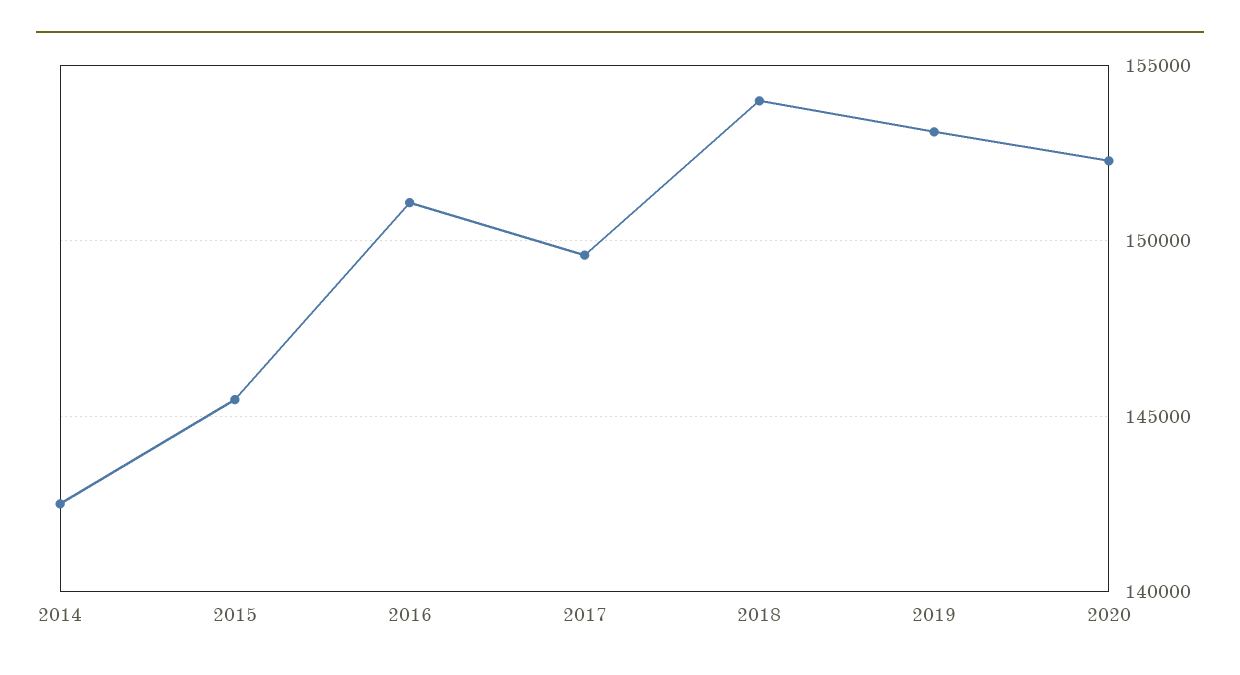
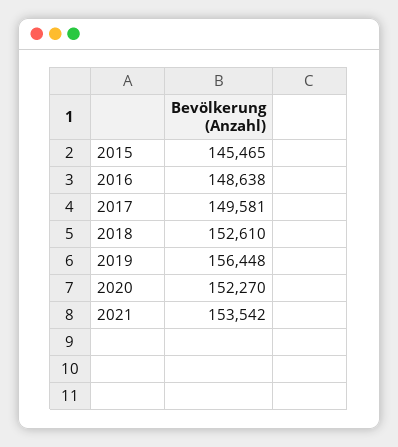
2014: 142500 -> none
2016: 151000 -> 148638
2018: 154000 -> 152610
2019: 153000 -> 156448
2021: none -> 153542

